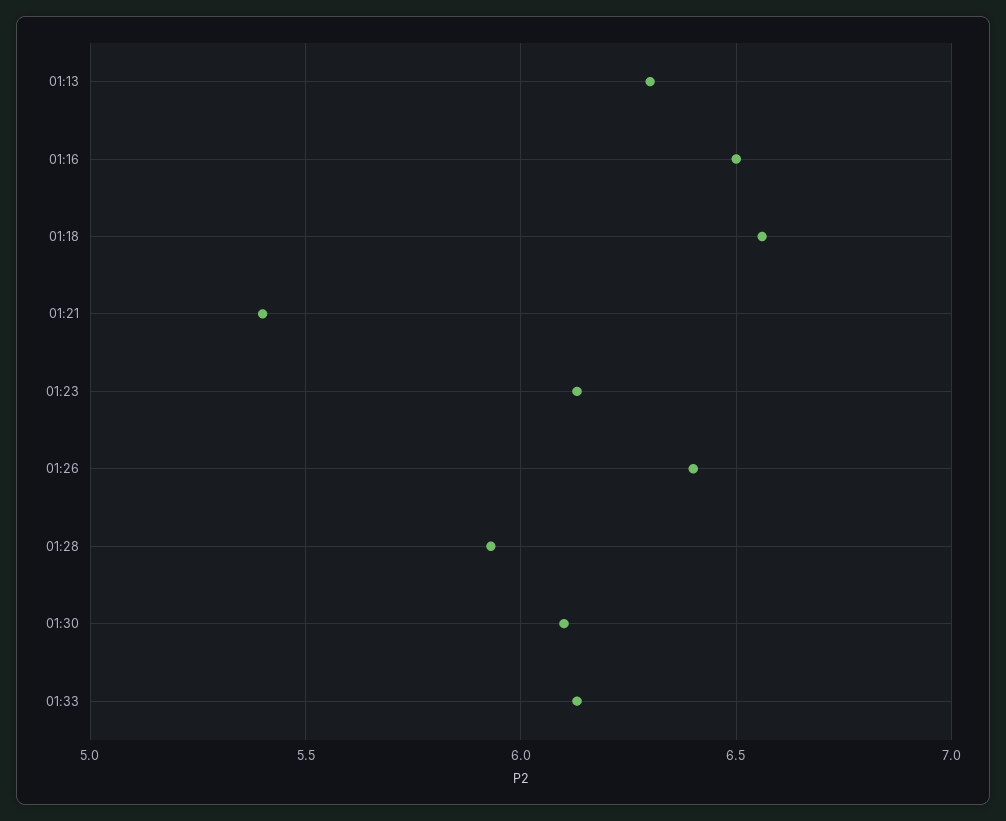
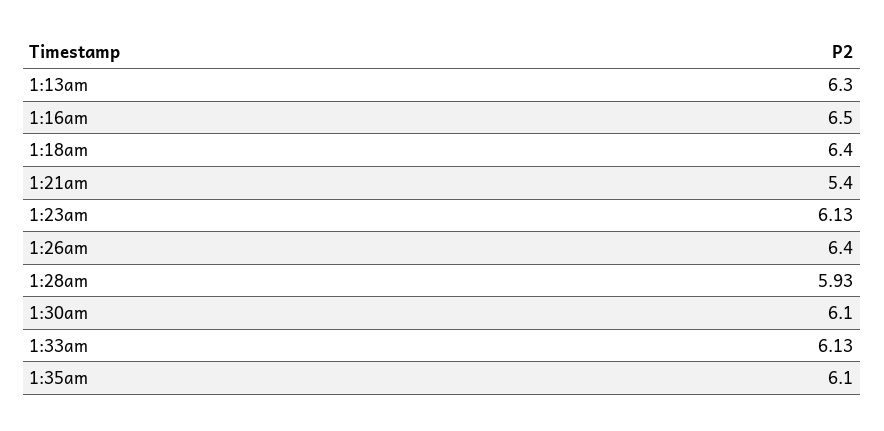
01:18: 6.55 -> 6.4
1:35am: none -> 6.1

